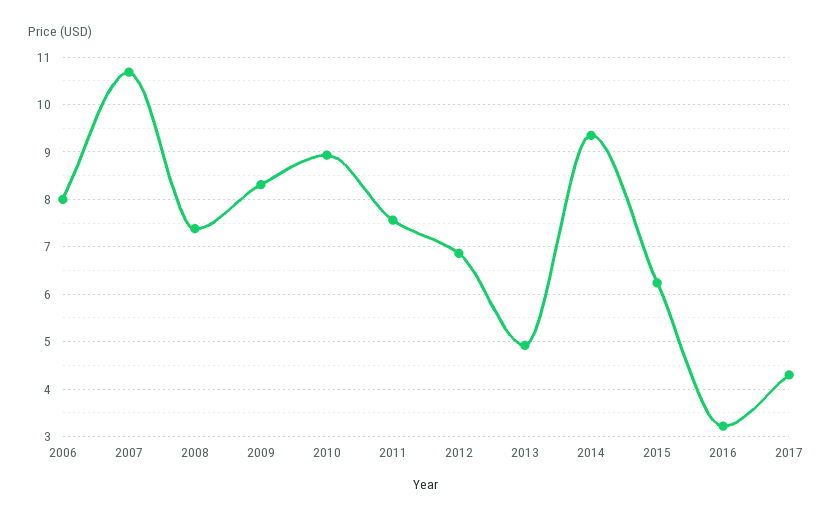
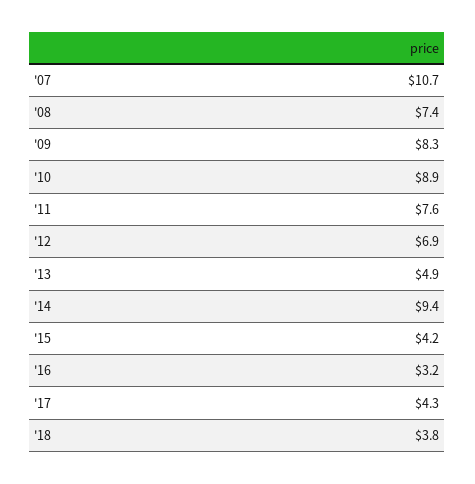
2006: 8 -> none
2015: 6.2 -> 4.2
'18: none -> 3.8

